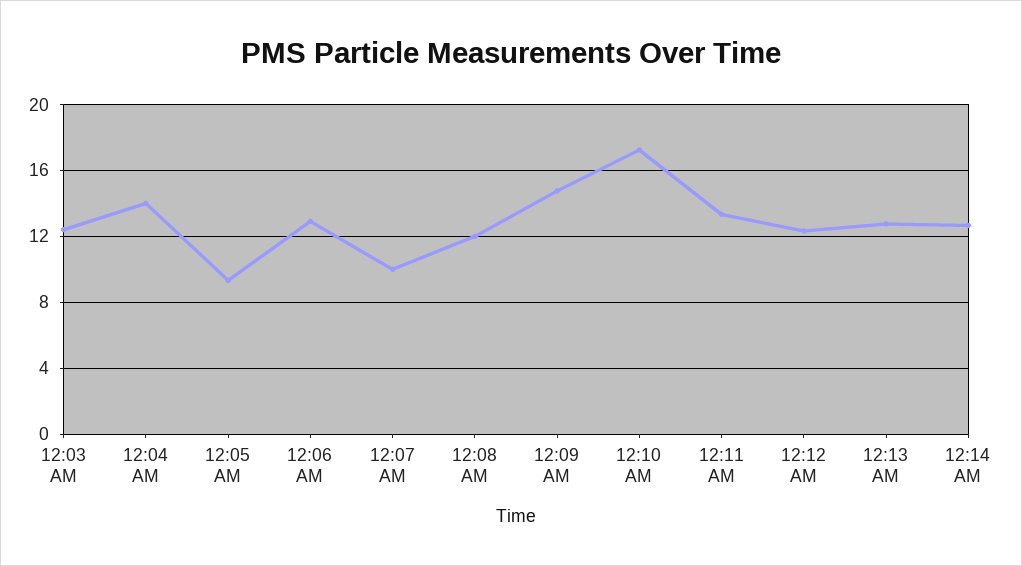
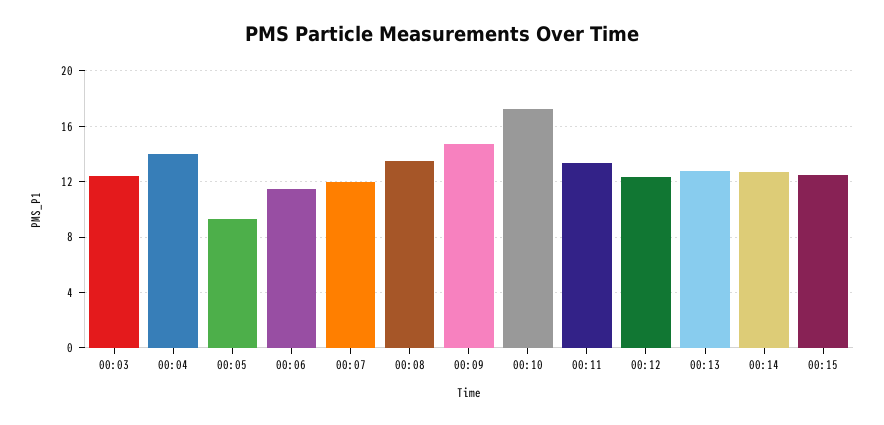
12:06 AM: 13 -> 11.5
12:07 AM: 10 -> 12
12:08 AM: 12 -> 13.5
00:15: none -> 12.5

